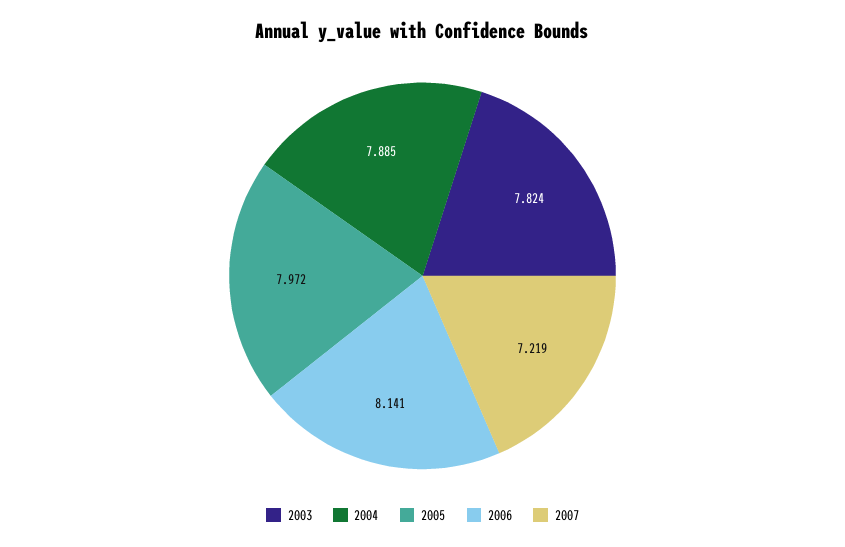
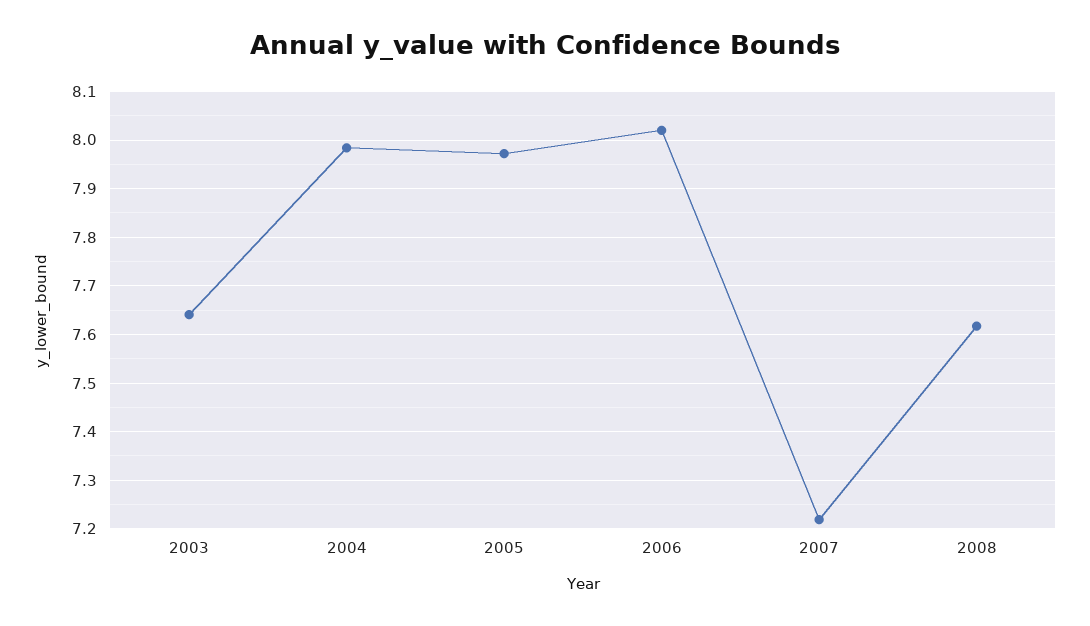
2003: 7.824 -> 7.64
2004: 7.885 -> 7.98
2006: 8.141 -> 8.02
2008: none -> 7.62

